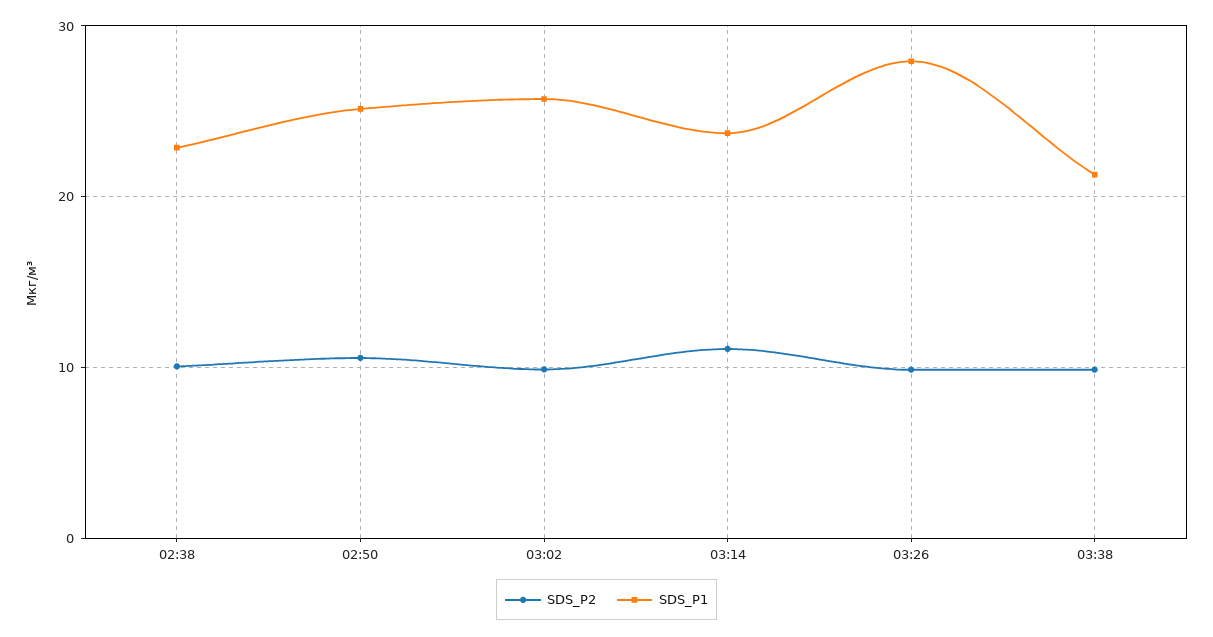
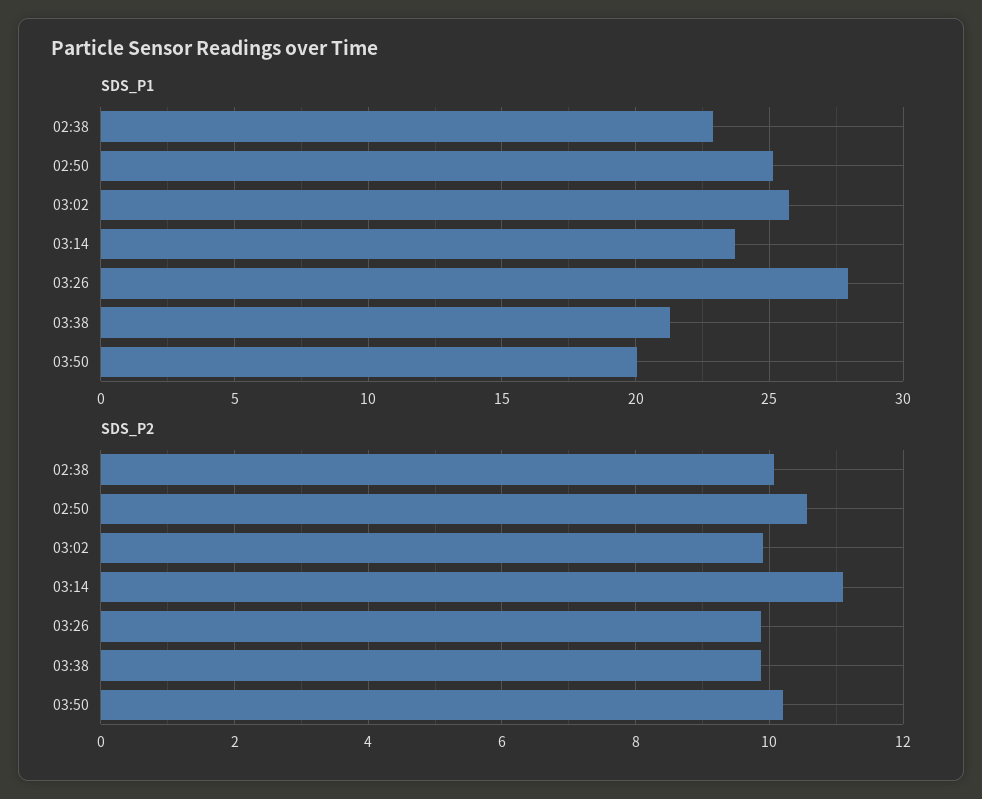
SDS_P1, 03:50: none -> 20
SDS_P2, 03:50: none -> 10.2

